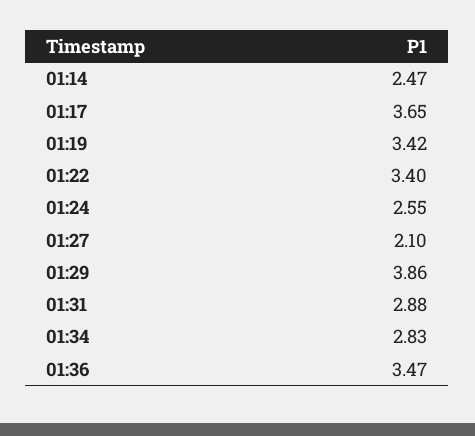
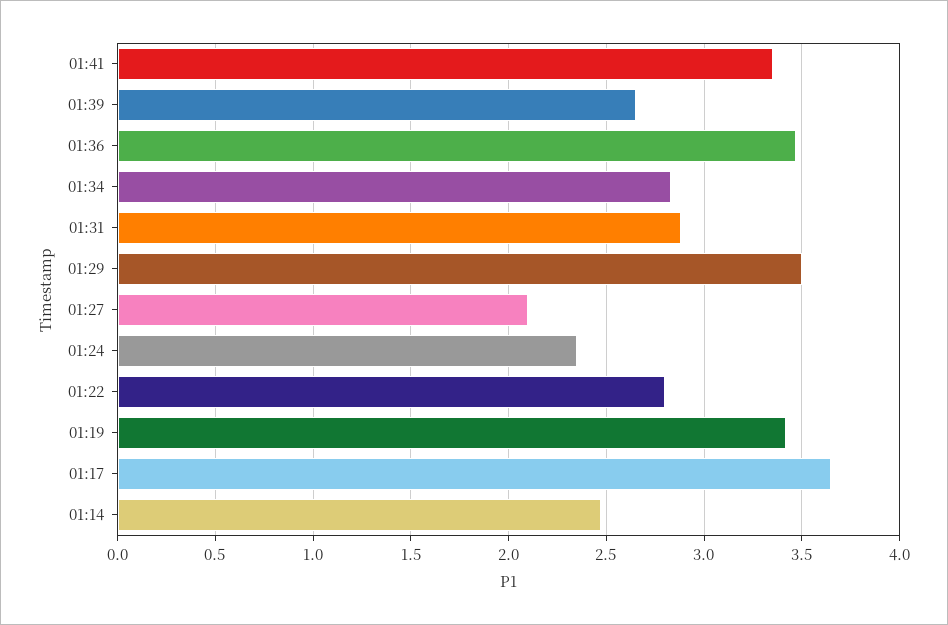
01:22: 3.4 -> 2.8
01:24: 2.55 -> 2.35
01:29: 3.86 -> 3.5
01:41: none -> 3.35
01:39: none -> 2.65

